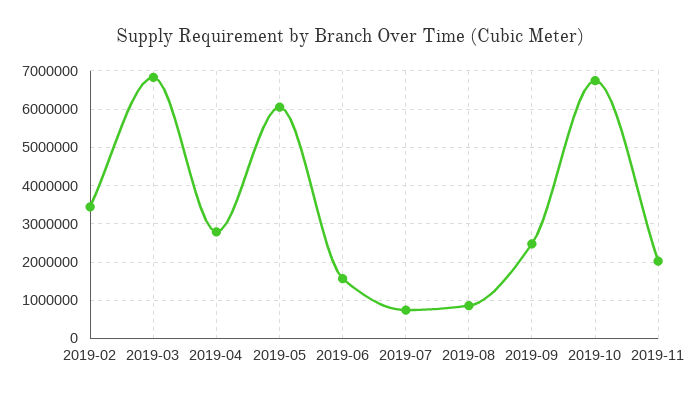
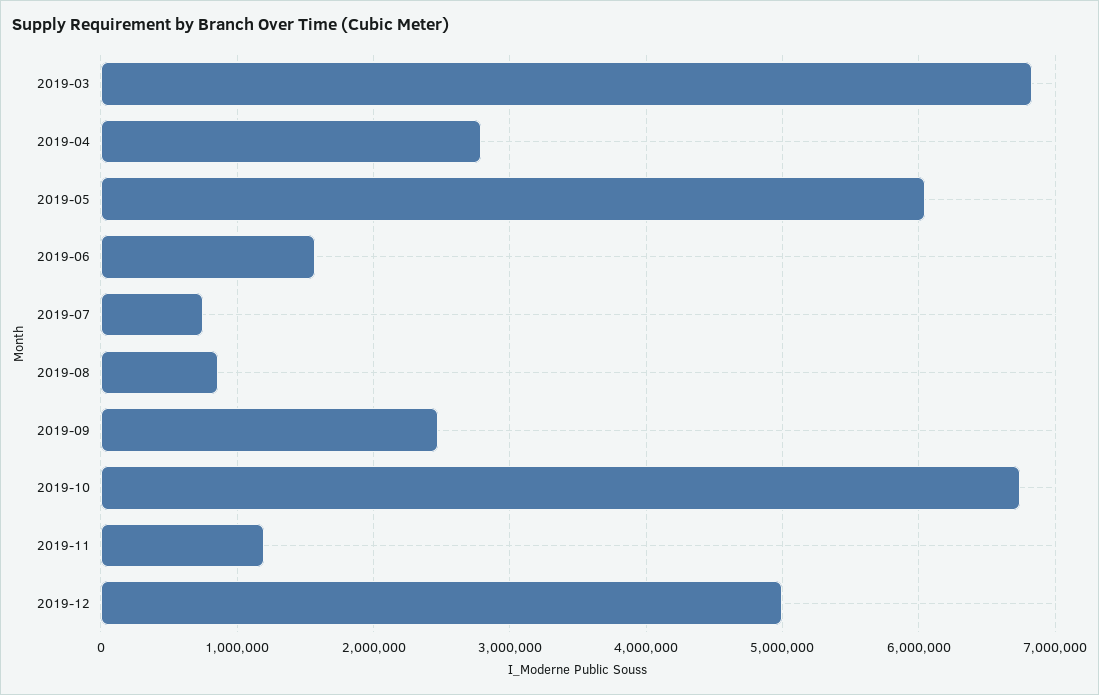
2019-02: 3400000 -> none
2019-11: 2000000 -> 1200000
2019-12: none -> 5000000

